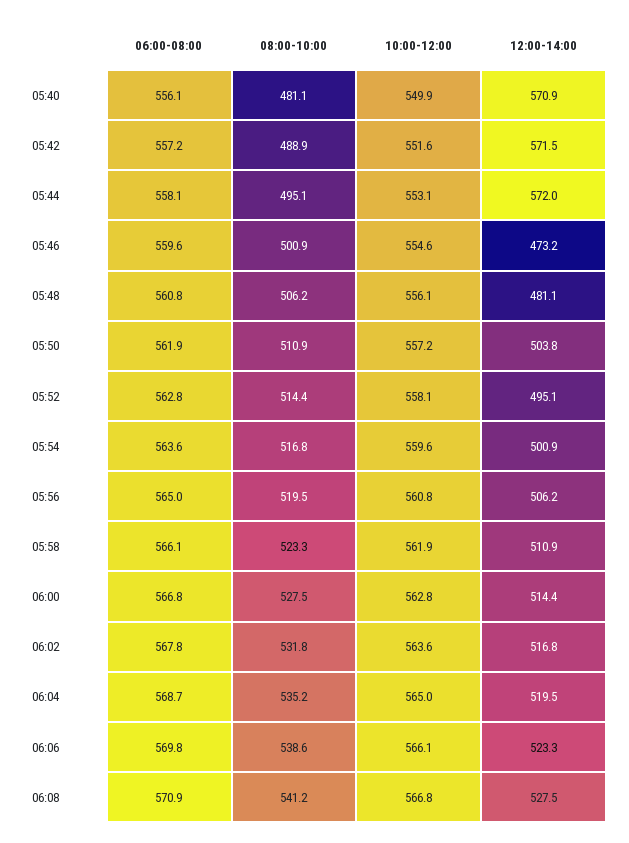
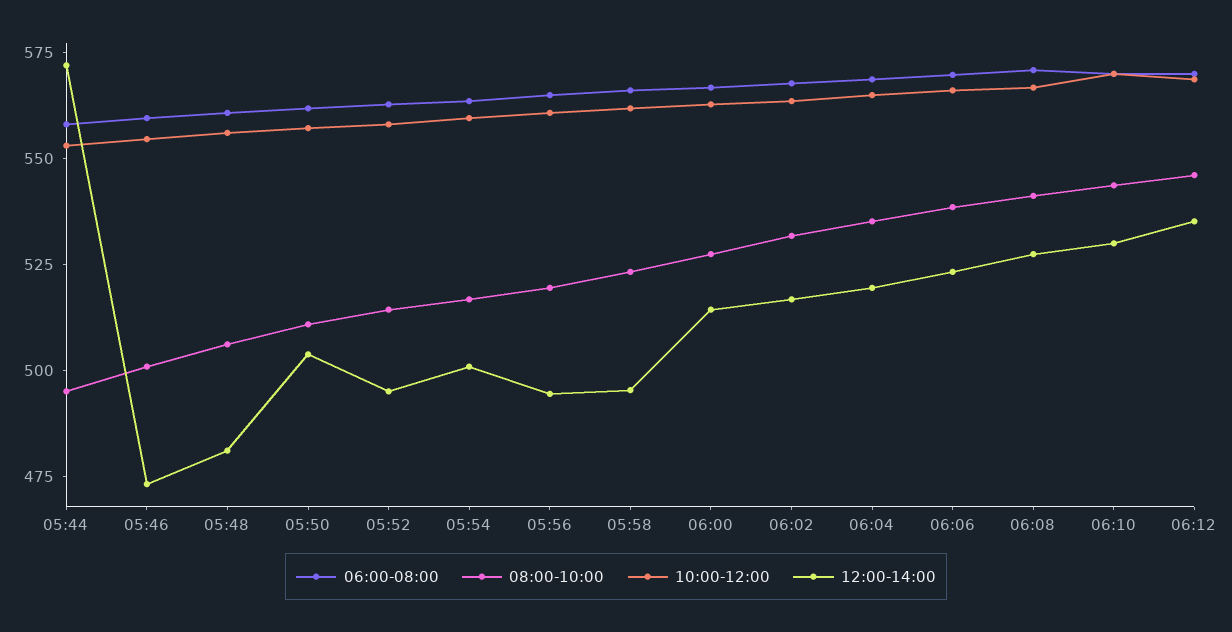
06:00-08:00, 05:40: 556.1 -> none
08:00-10:00, 05:40: 481.1 -> none
10:00-12:00, 05:40: 549.9 -> none
12:00-14:00, 05:40: 570.9 -> none
06:00-08:00, 05:42: 557.2 -> none
08:00-10:00, 05:42: 488.9 -> none
10:00-12:00, 05:42: 551.6 -> none
12:00-14:00, 05:42: 571.5 -> none
12:00-14:00, 05:56: 506.2 -> 495
12:00-14:00, 05:58: 510.9 -> 495
06:00-08:00, 06:10: none -> 570
08:00-10:00, 06:10: none -> 545
10:00-12:00, 06:10: none -> 570
12:00-14:00, 06:10: none -> 530
06:00-08:00, 06:12: none -> 570
08:00-10:00, 06:12: none -> 545
10:00-12:00, 06:12: none -> 570
12:00-14:00, 06:12: none -> 535

